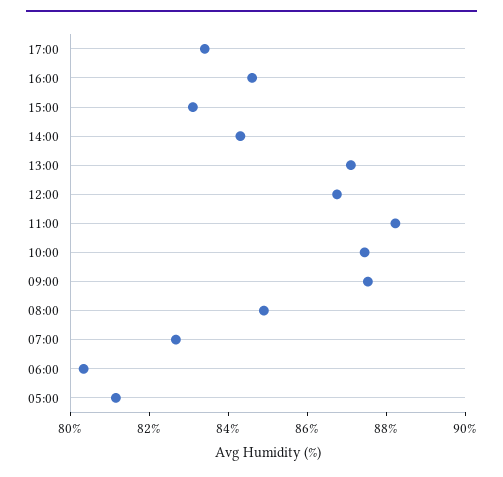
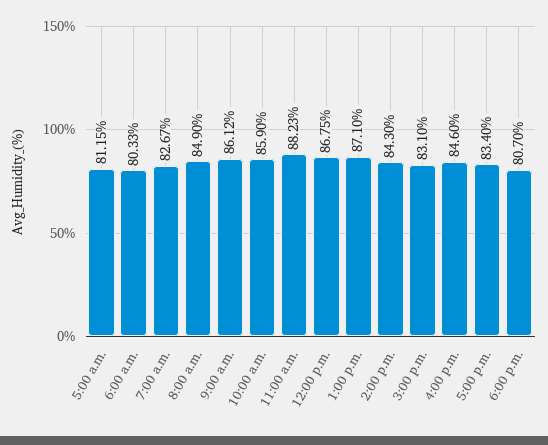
10:00: 87.5 -> 85.9
09:00: 87.5 -> 86.12
6:00 p.m.: none -> 80.7

